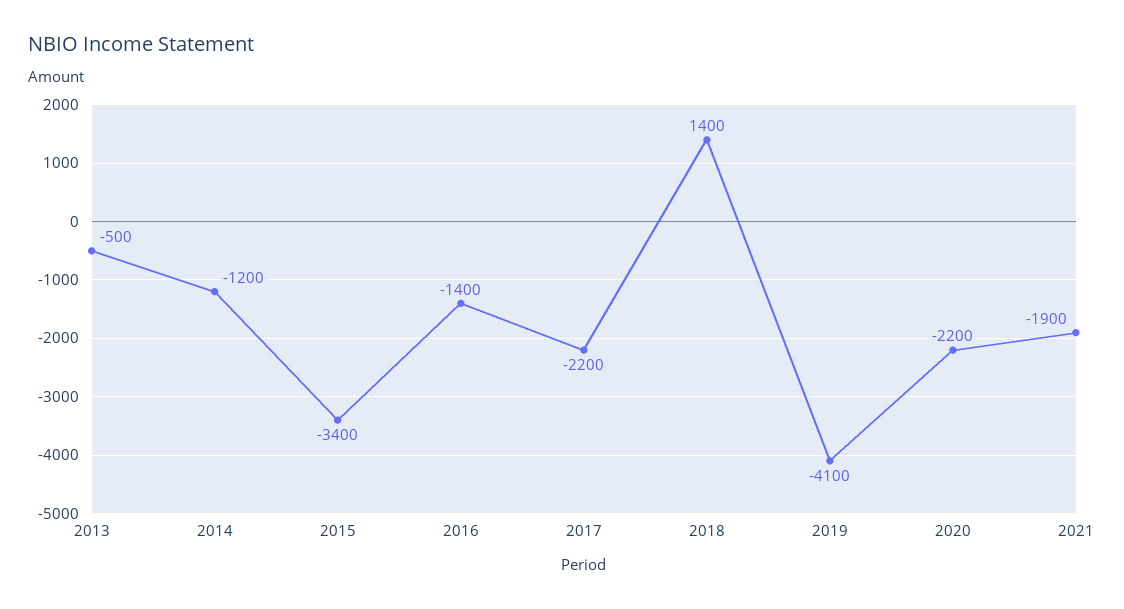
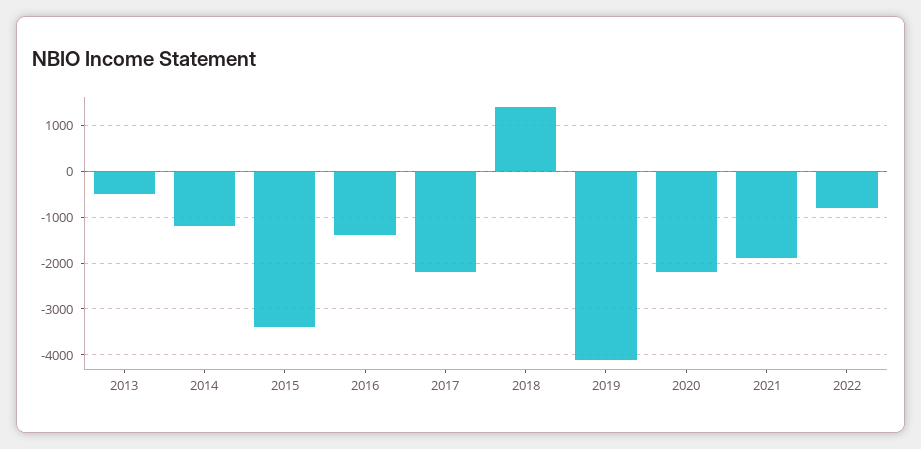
2022: none -> -800

